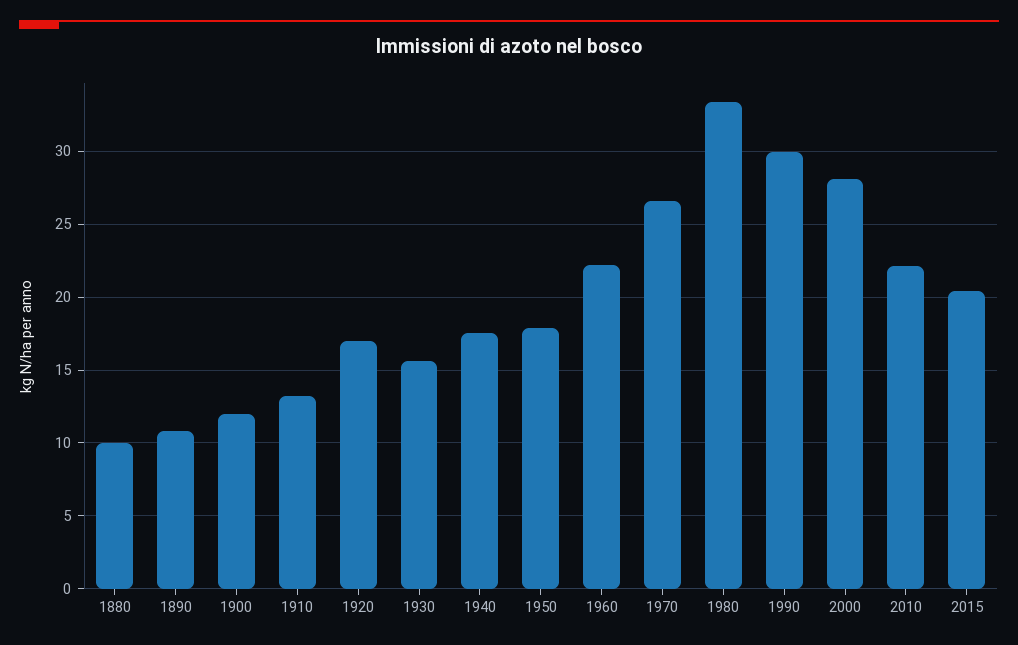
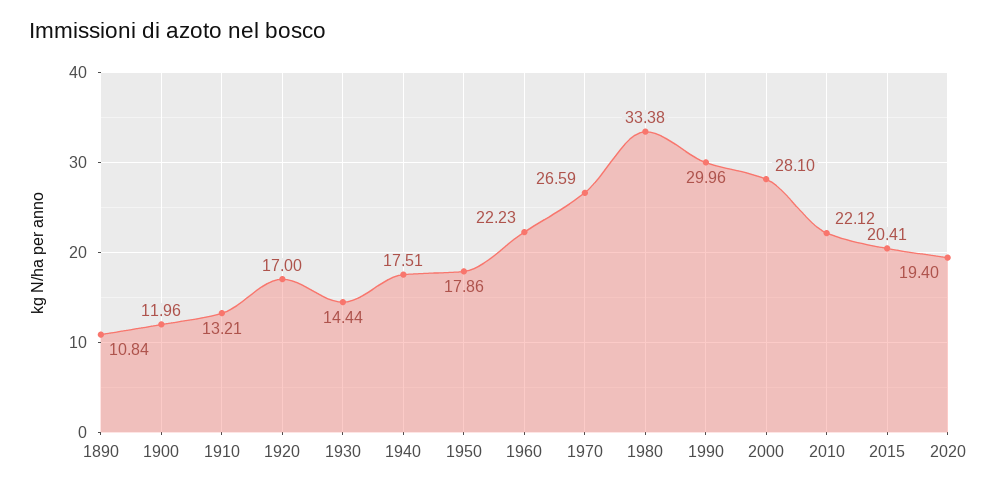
1880: 10 -> none
1930: 15.5 -> 14.44
2020: none -> 19.4

